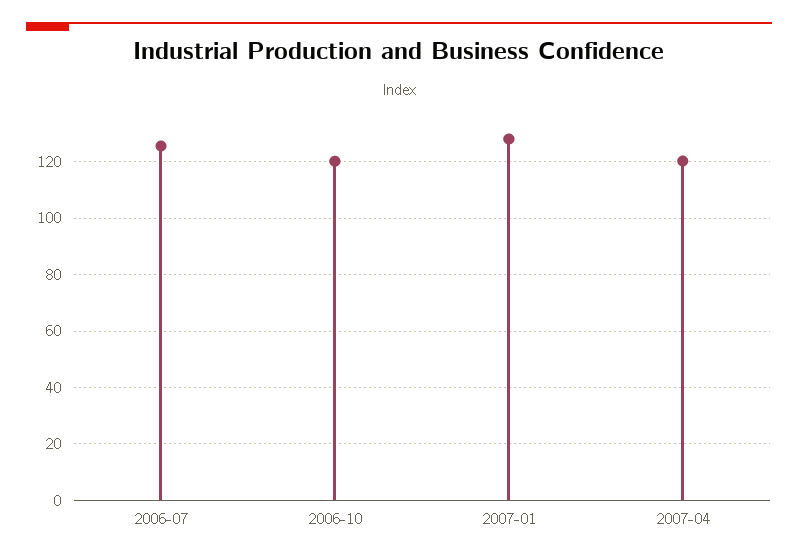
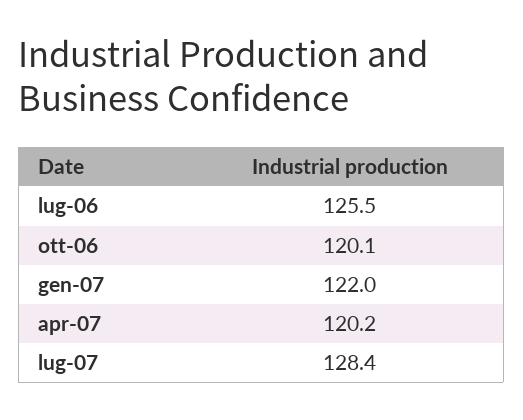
2007-01: 127.5 -> 122
lug-07: none -> 128.4

